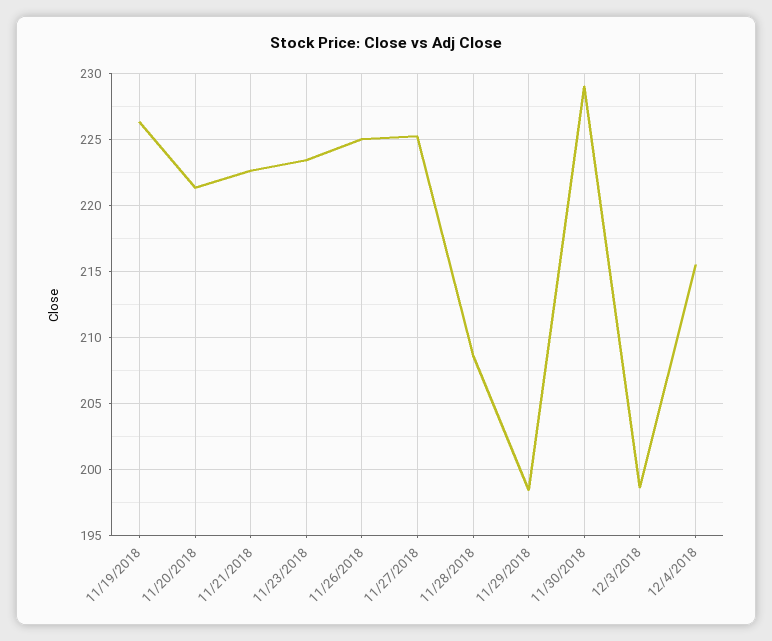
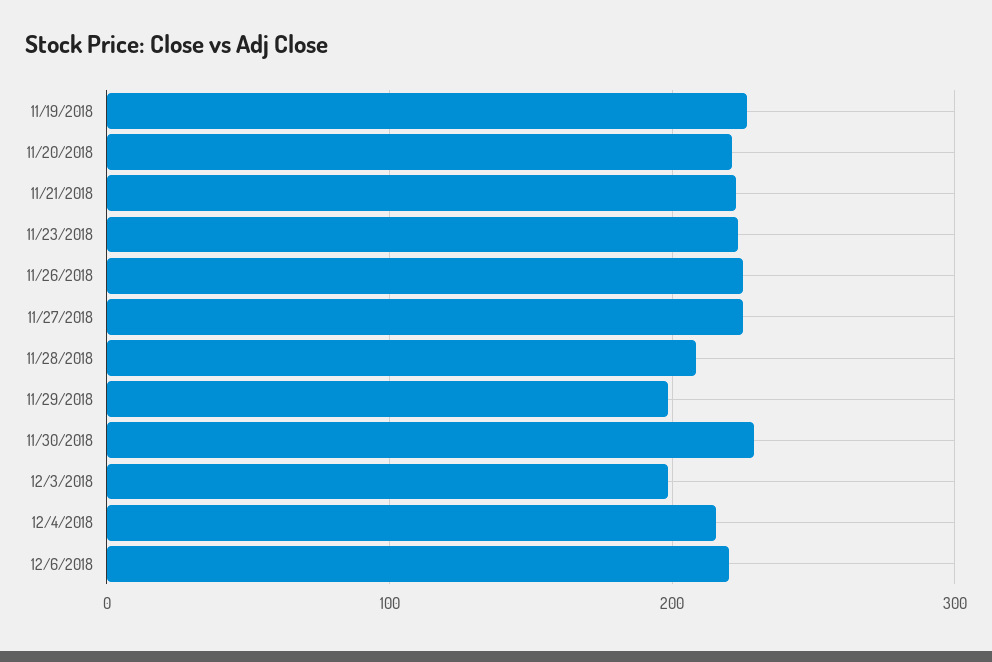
12/6/2018: none -> 220

